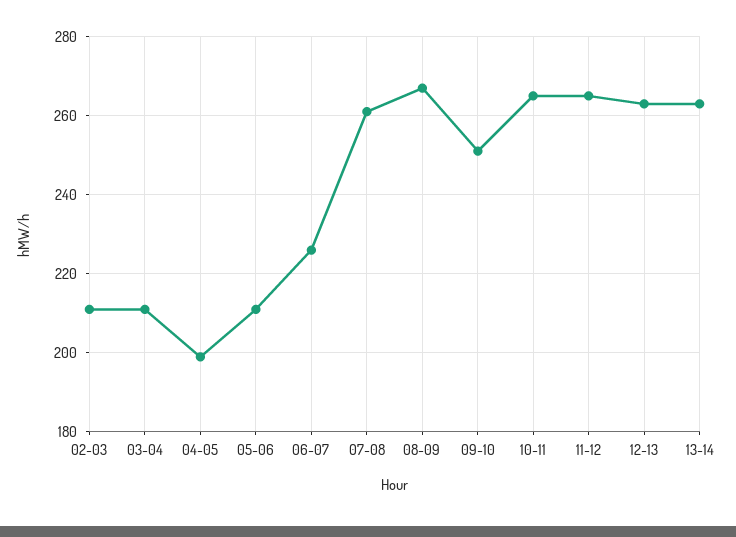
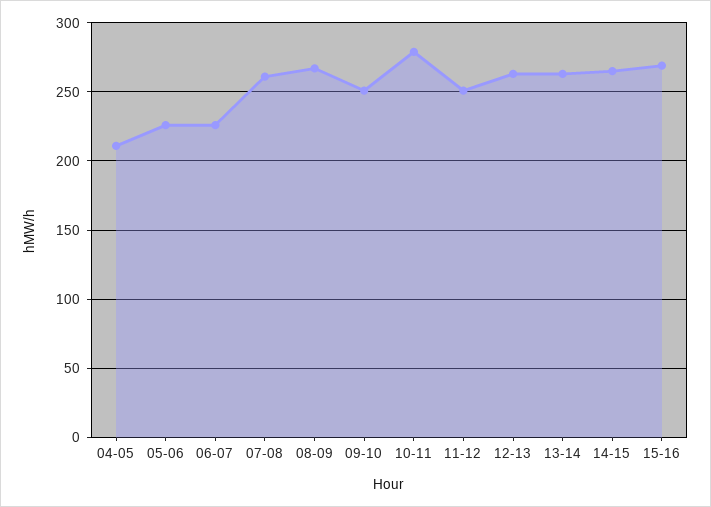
02-03: 210 -> none
03-04: 210 -> none
04-05: 200 -> 210
05-06: 210 -> 225
10-11: 265 -> 280
11-12: 265 -> 250
14-15: none -> 265
15-16: none -> 270

